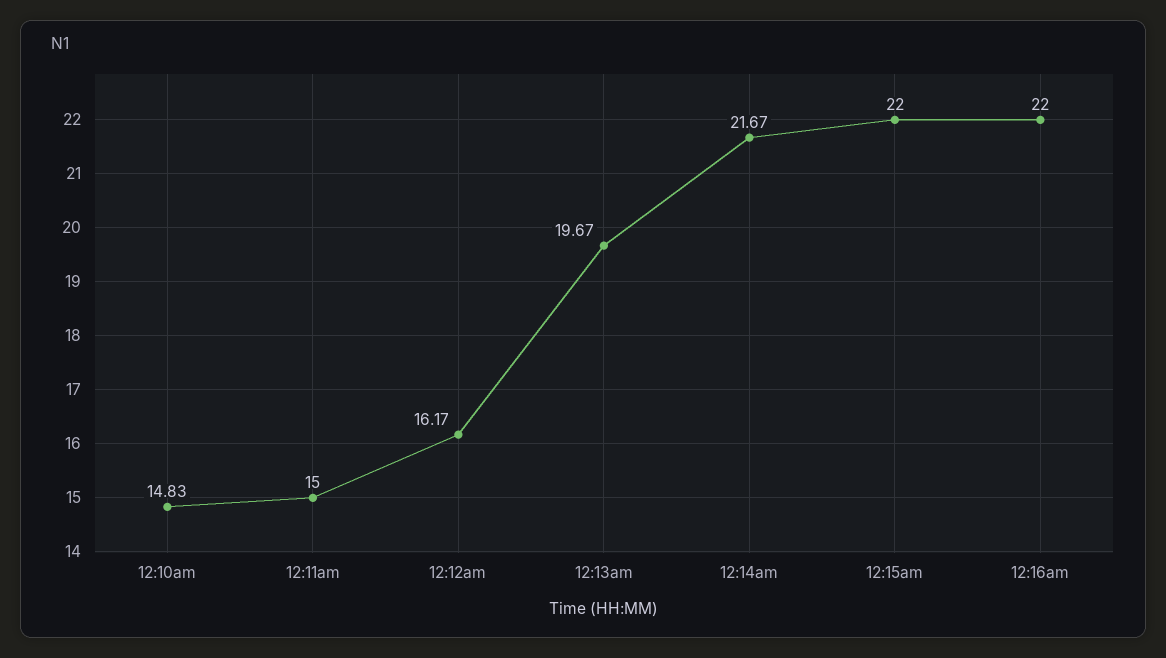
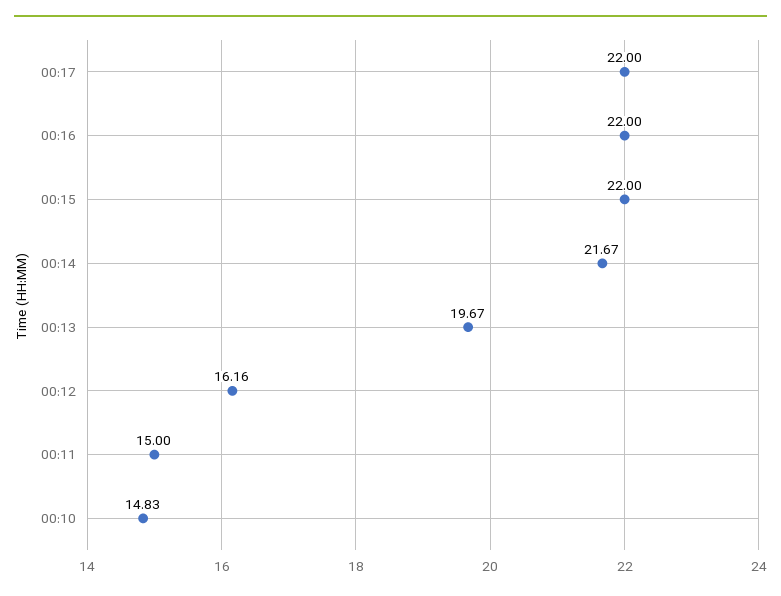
12:12am: 16.17 -> 16.16
00:17: none -> 22

